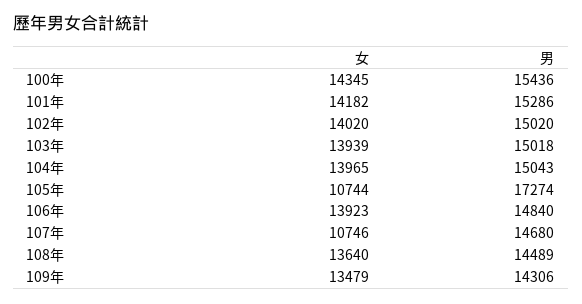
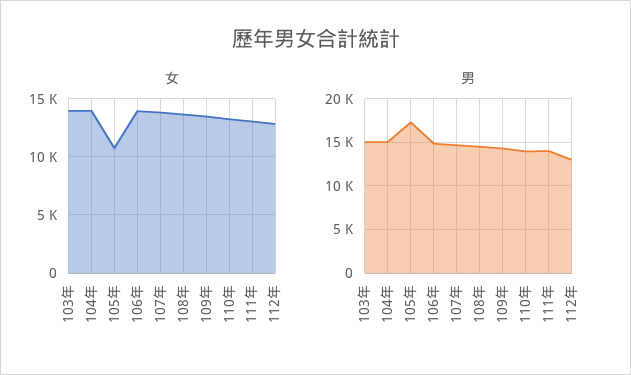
女, 100年: 14345 -> none
男, 100年: 15436 -> none
女, 101年: 14182 -> none
男, 101年: 15286 -> none
女, 102年: 14020 -> none
男, 102年: 15020 -> none
女, 107年: 10746 -> 14000
女, 110年: none -> 13000
女, 111年: none -> 13000
女, 112年: none -> 13000
男, 110年: none -> 14000
男, 111年: none -> 14000
男, 112年: none -> 13000

